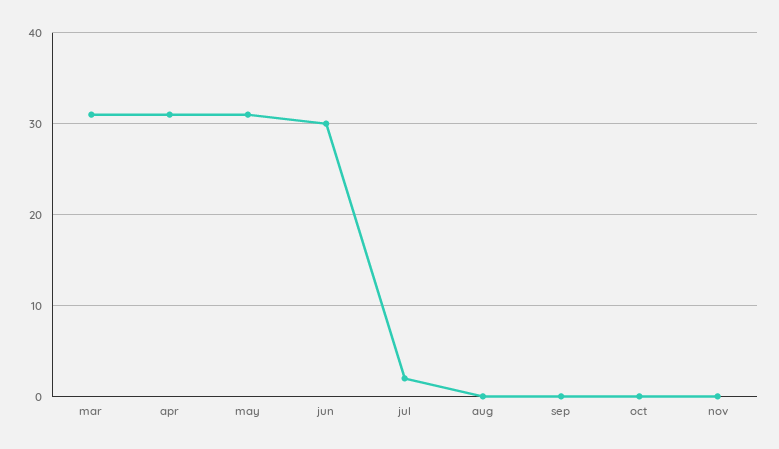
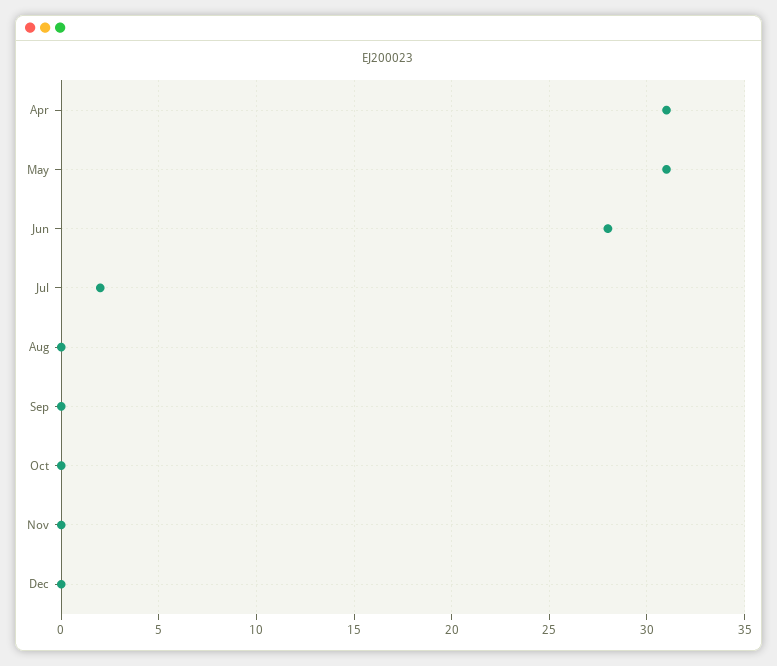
mar: 31 -> none
jun: 30 -> 28
Dec: none -> 0

